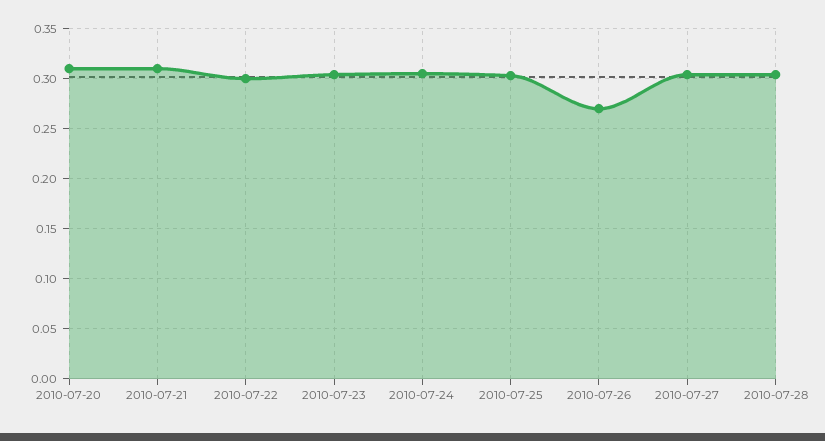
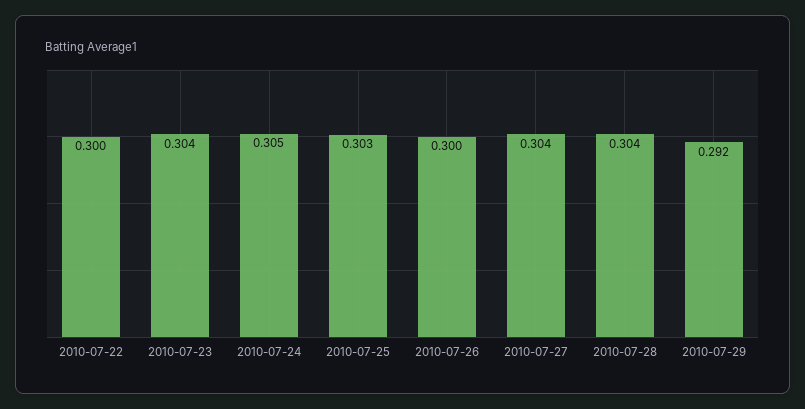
2010-07-20: 0.31 -> none
2010-07-21: 0.31 -> none
2010-07-26: 0.27 -> 0.3
2010-07-29: none -> 0.292

